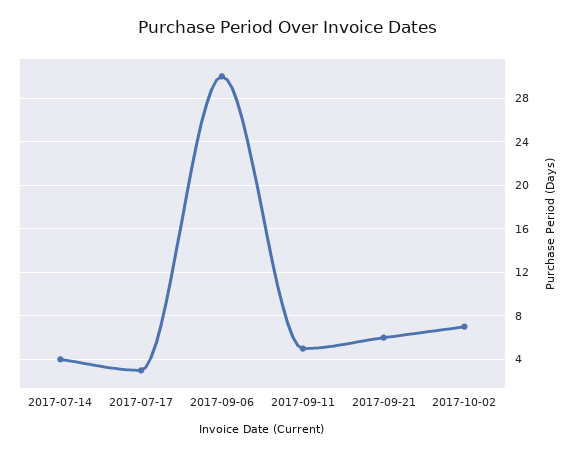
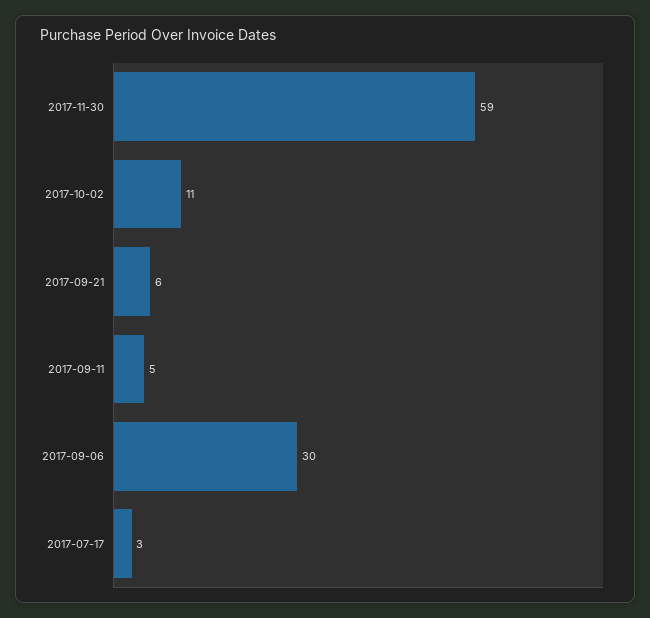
2017-07-14: 4 -> none
2017-10-02: 7 -> 11
2017-11-30: none -> 59

